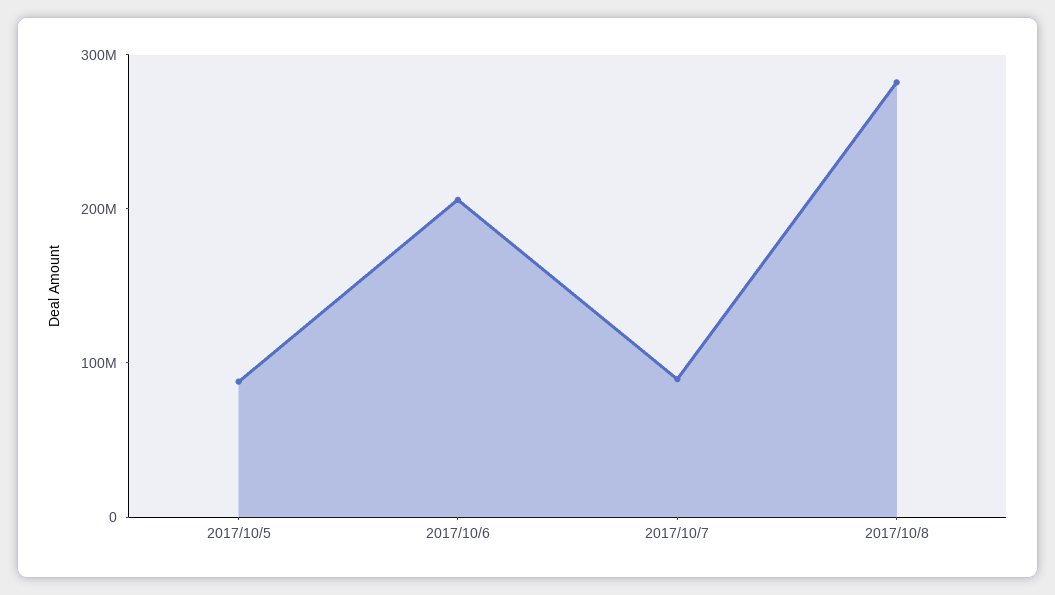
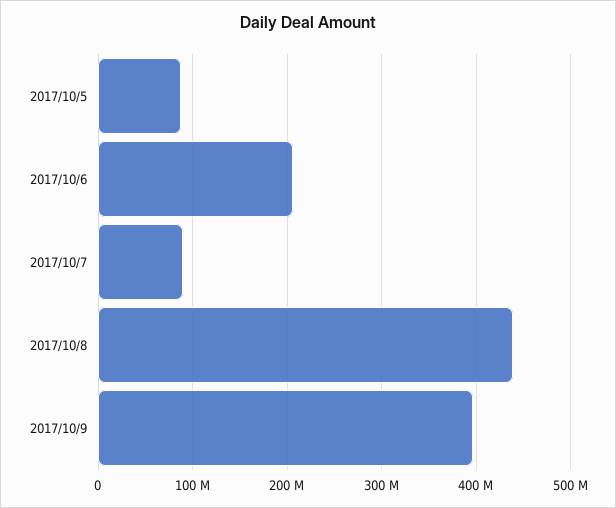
2017/10/8: 280000000 -> 440000000
2017/10/9: none -> 400000000

